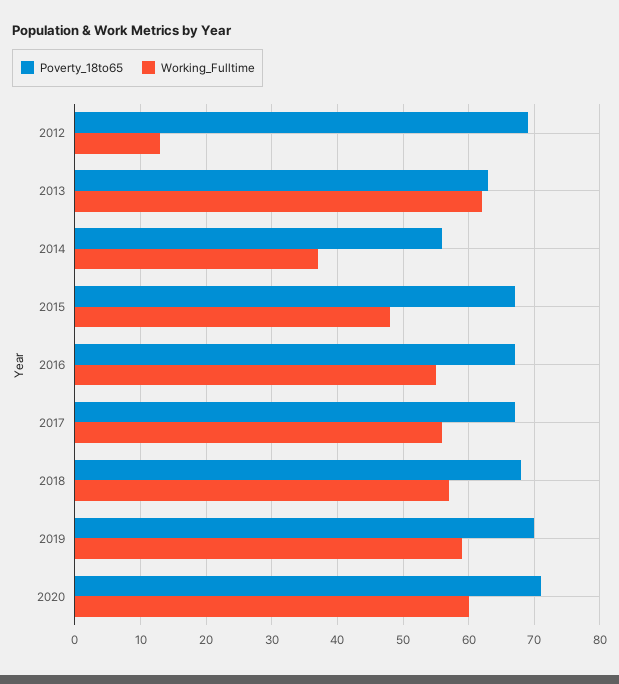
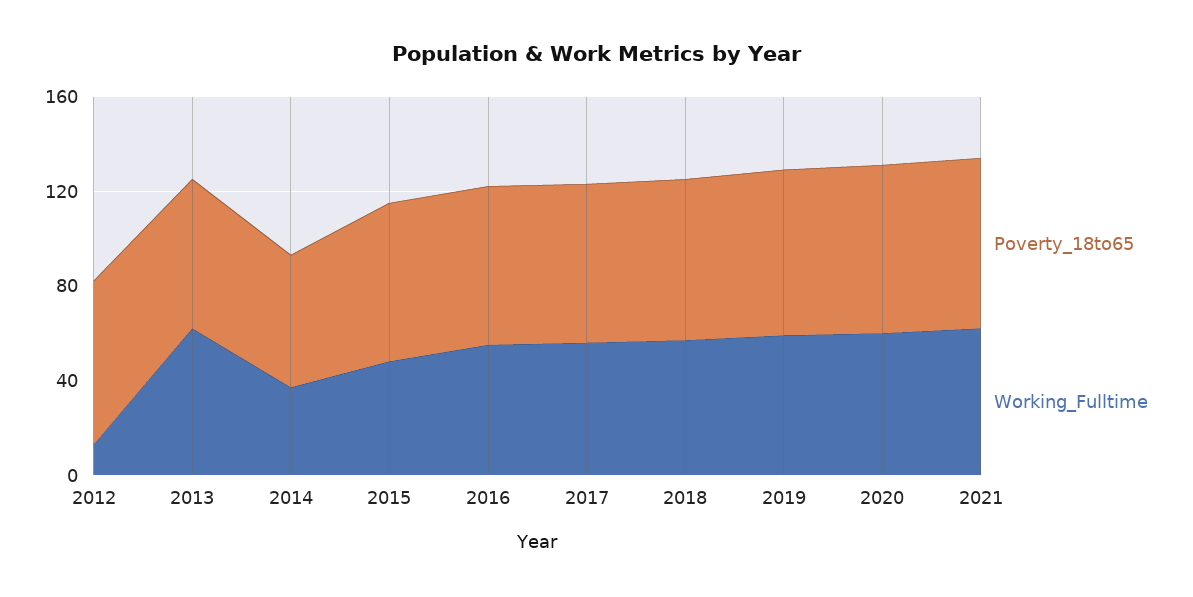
Poverty_18to65, 2021: none -> 70
Working_Fulltime, 2021: none -> 60

